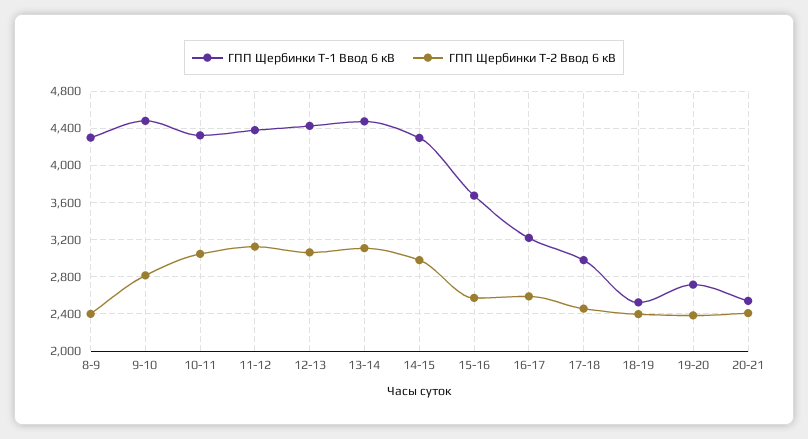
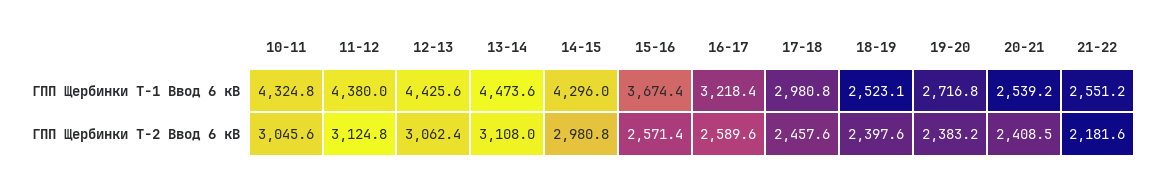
ГПП Щербинки Т-1 Ввод 6 кВ, 8-9: 4300 -> none
ГПП Щербинки Т-2 Ввод 6 кВ, 8-9: 2400 -> none
ГПП Щербинки Т-1 Ввод 6 кВ, 9-10: 4500 -> none
ГПП Щербинки Т-2 Ввод 6 кВ, 9-10: 2800 -> none
ГПП Щербинки Т-1 Ввод 6 кВ, 21-22: none -> 2551.2
ГПП Щербинки Т-2 Ввод 6 кВ, 21-22: none -> 2181.6

